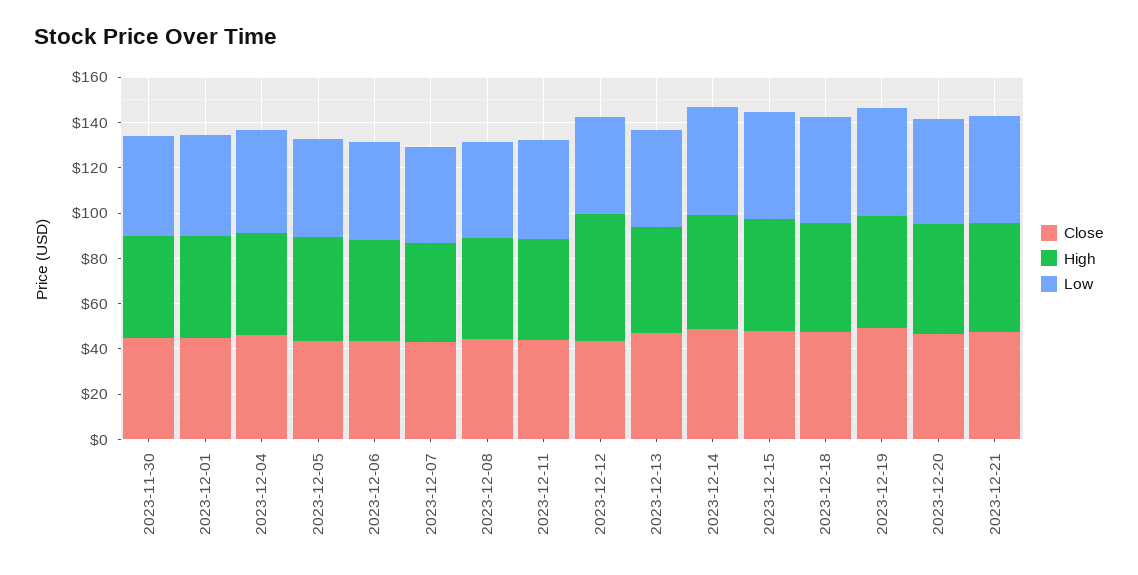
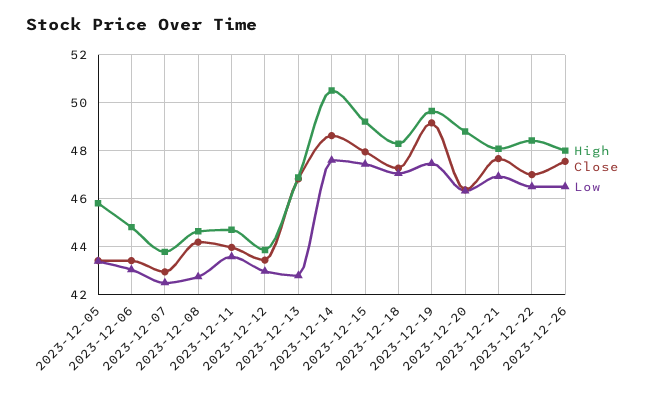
Close, 2023-11-30: 45 -> none
High, 2023-11-30: 45 -> none
Low, 2023-11-30: 45 -> none
Close, 2023-12-01: 45 -> none
High, 2023-12-01: 45 -> none
Low, 2023-12-01: 45 -> none
Close, 2023-12-04: 45 -> none
High, 2023-12-04: 45 -> none
Low, 2023-12-04: 45 -> none
High, 2023-12-12: 55 -> 44
High, 2023-12-22: none -> 48.5
Close, 2023-12-22: none -> 47
Low, 2023-12-22: none -> 46.5
High, 2023-12-26: none -> 48
Close, 2023-12-26: none -> 47.5
Low, 2023-12-26: none -> 46.5

